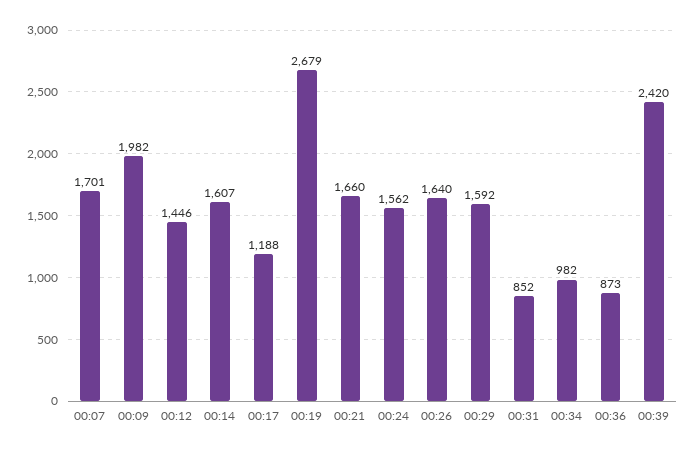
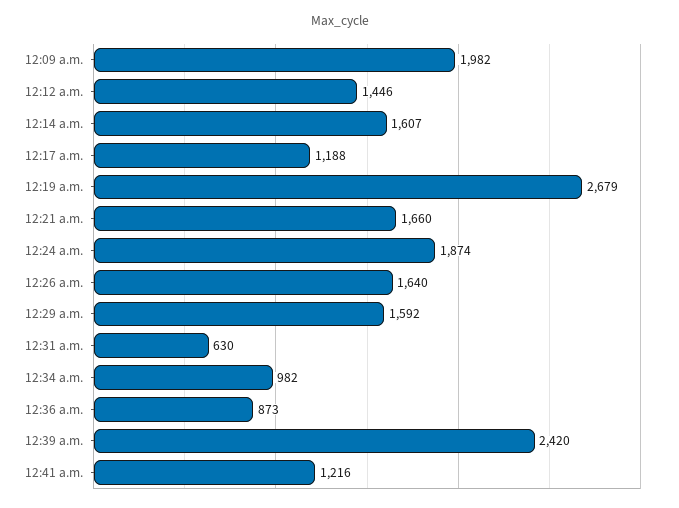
00:07: 1701 -> none
00:24: 1562 -> 1874
00:31: 852 -> 630
12:41 a.m.: none -> 1216

